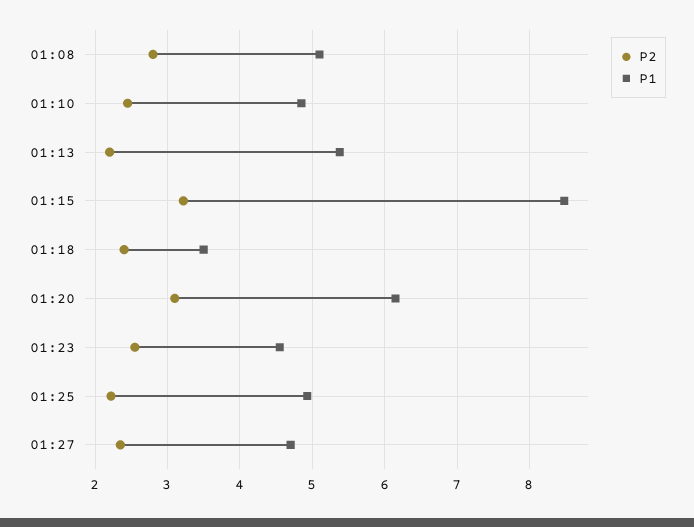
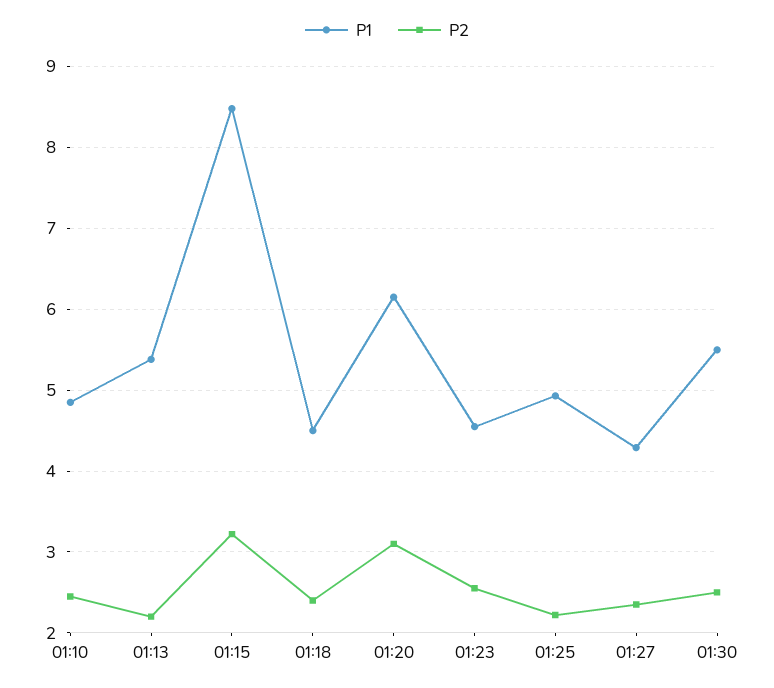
P2, 01:08: 2.8 -> none
P1, 01:08: 5.1 -> none
P1, 01:18: 3.5 -> 4.5
P1, 01:27: 4.7 -> 4.3
P1, 01:30: none -> 5.5
P2, 01:30: none -> 2.5

